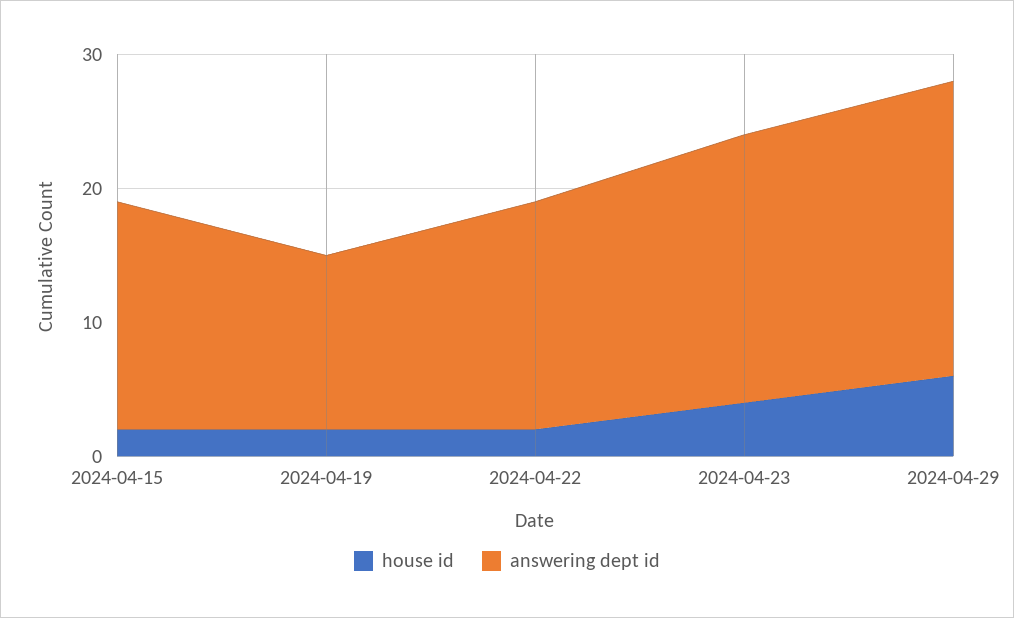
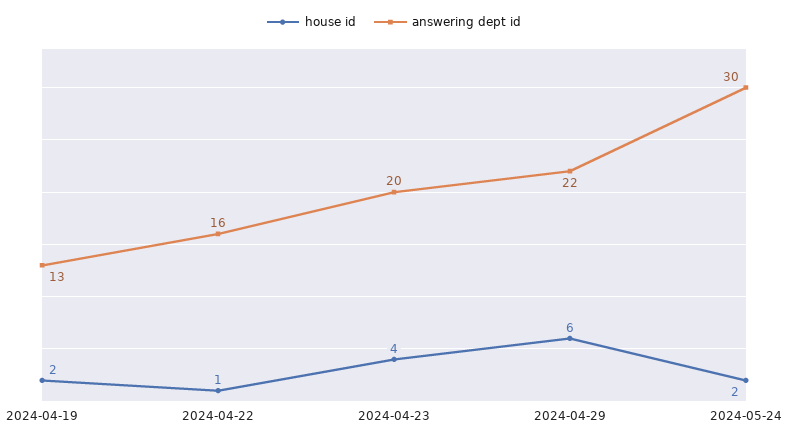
house id, 2024-04-15: 2 -> none
answering dept id, 2024-04-15: 17 -> none
house id, 2024-04-22: 2 -> 1
answering dept id, 2024-04-22: 17 -> 16
house id, 2024-05-24: none -> 2
answering dept id, 2024-05-24: none -> 30

